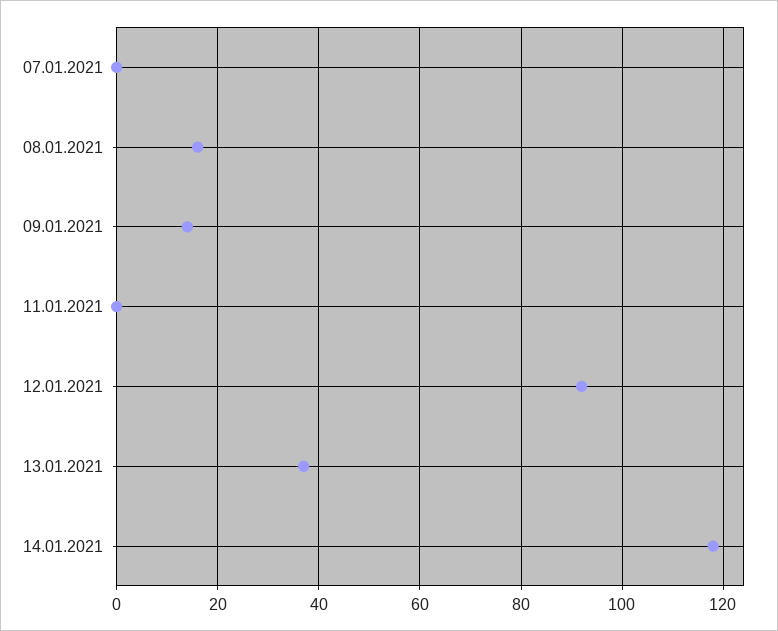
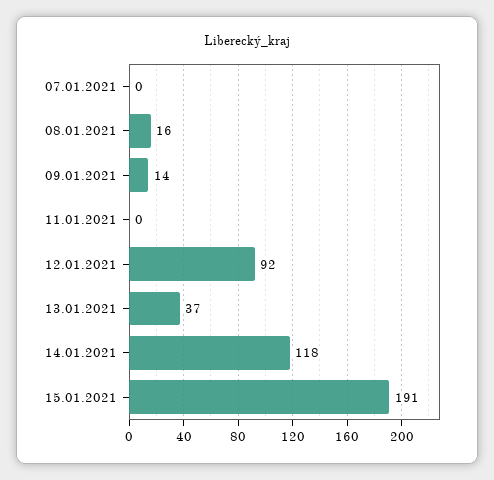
15.01.2021: none -> 191

